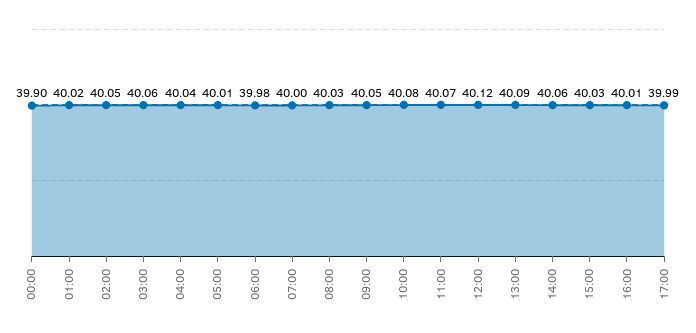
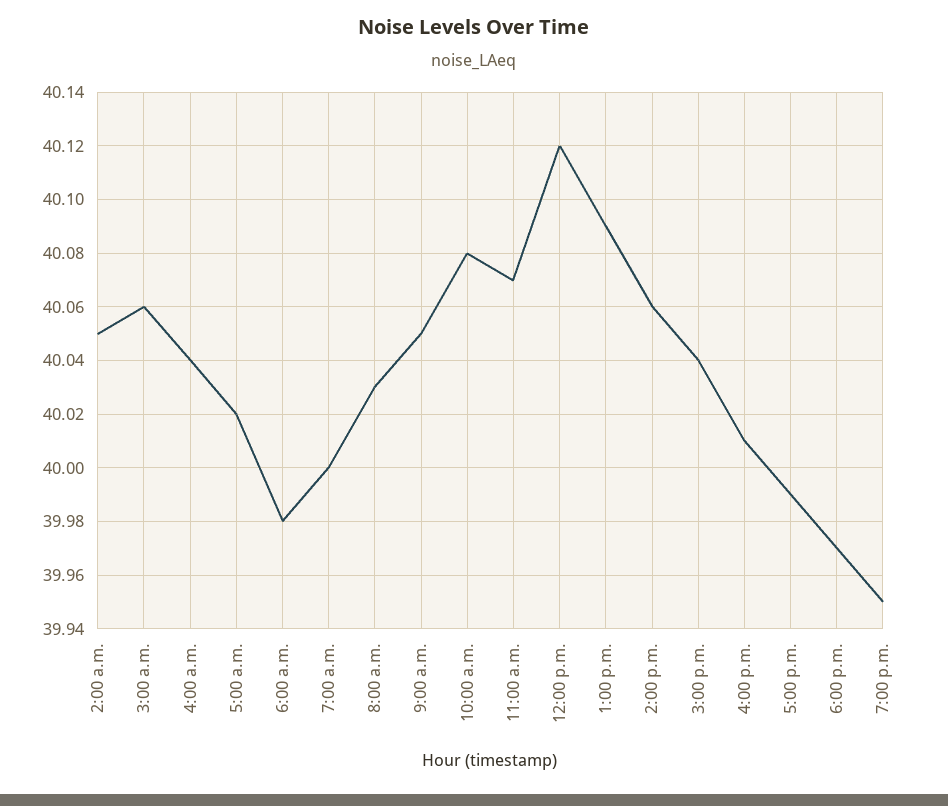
00:00: 39.9 -> none
01:00: 40.02 -> none
05:00: 40.01 -> 40.02
15:00: 40.03 -> 40.04
6:00 p.m.: none -> 39.97
7:00 p.m.: none -> 39.95

